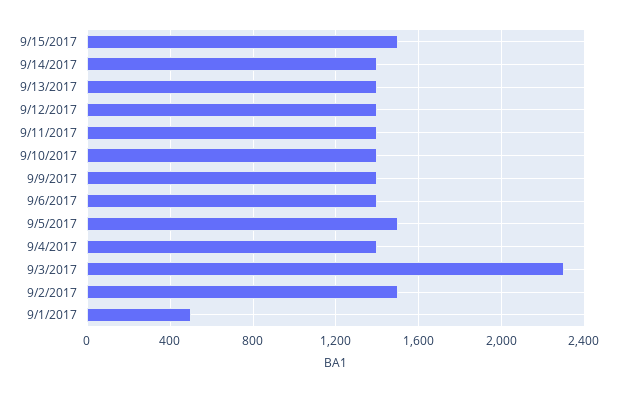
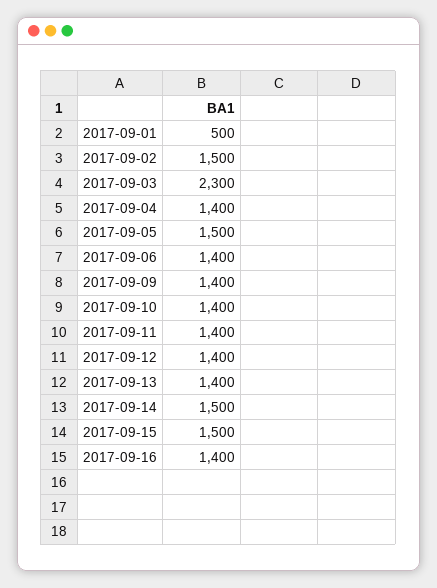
9/14/2017: 1400 -> 1500
2017-09-16: none -> 1400

